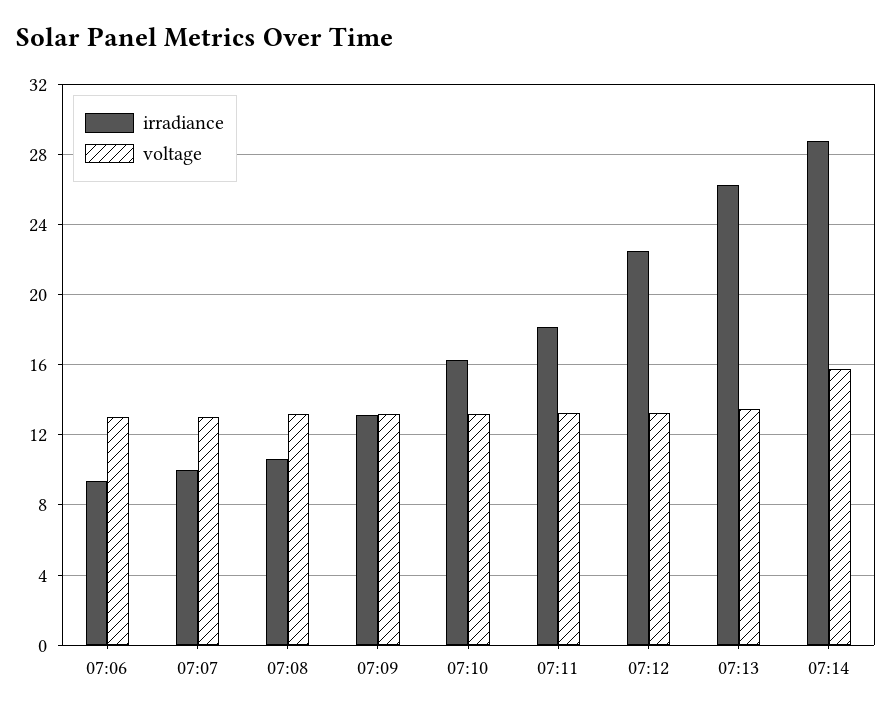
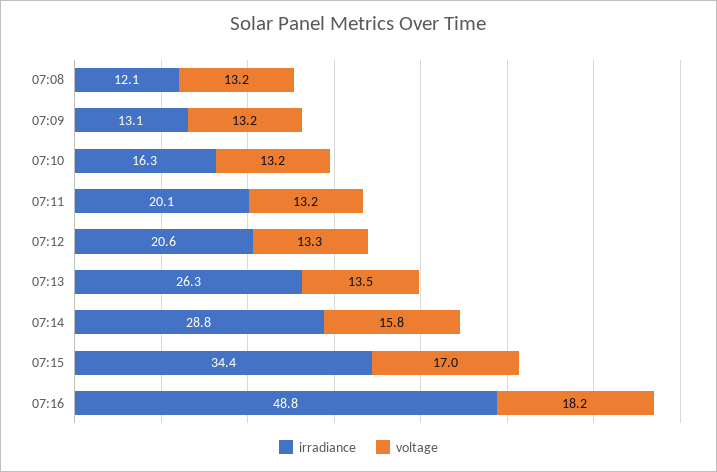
irradiance, 07:06: 9.5 -> none
voltage, 07:06: 13 -> none
irradiance, 07:07: 10 -> none
voltage, 07:07: 13 -> none
irradiance, 07:08: 10.5 -> 12.1
irradiance, 07:11: 18 -> 20.1
irradiance, 07:12: 22.5 -> 20.6
irradiance, 07:15: none -> 34.4
voltage, 07:15: none -> 17
irradiance, 07:16: none -> 48.8
voltage, 07:16: none -> 18.2

